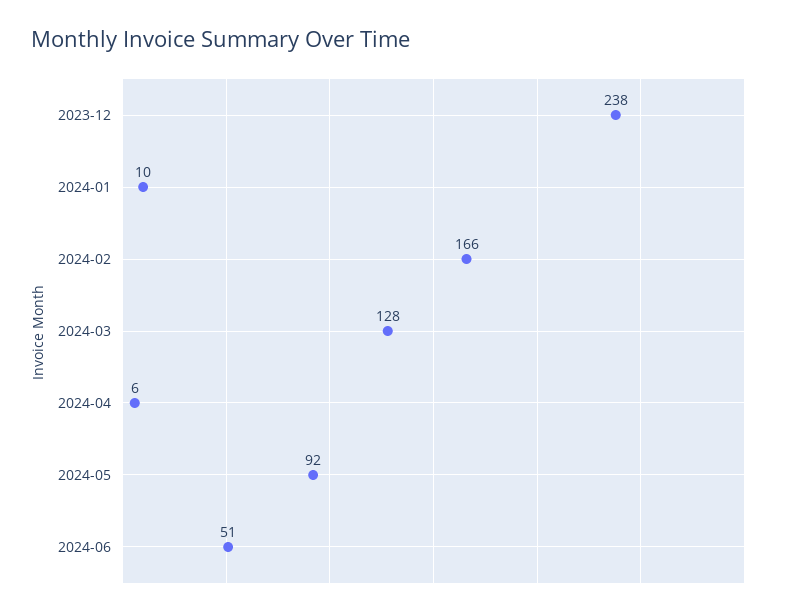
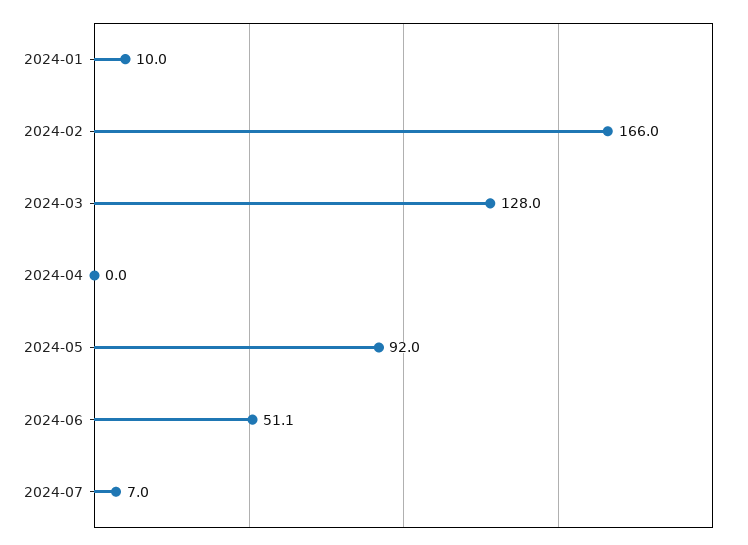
2023-12: 238 -> none
2024-04: 6 -> 0
2024-07: none -> 7

